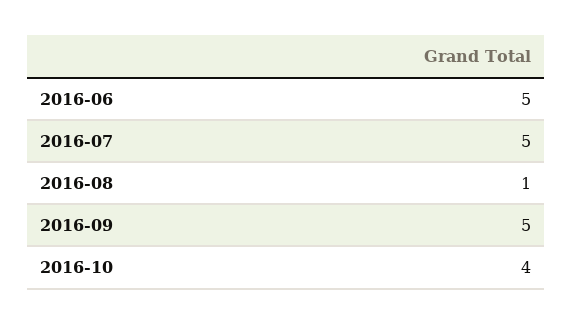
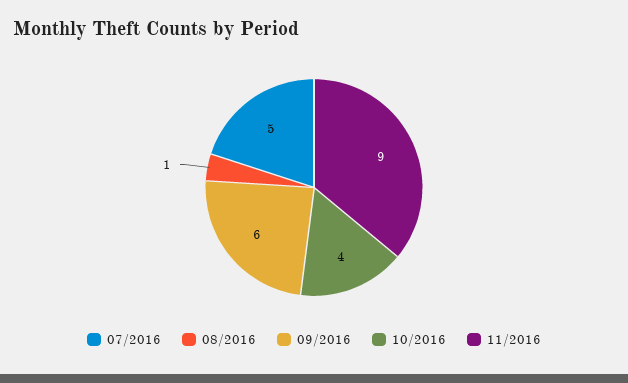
2016-06: 5 -> none
2016-09: 5 -> 6
11/2016: none -> 9

